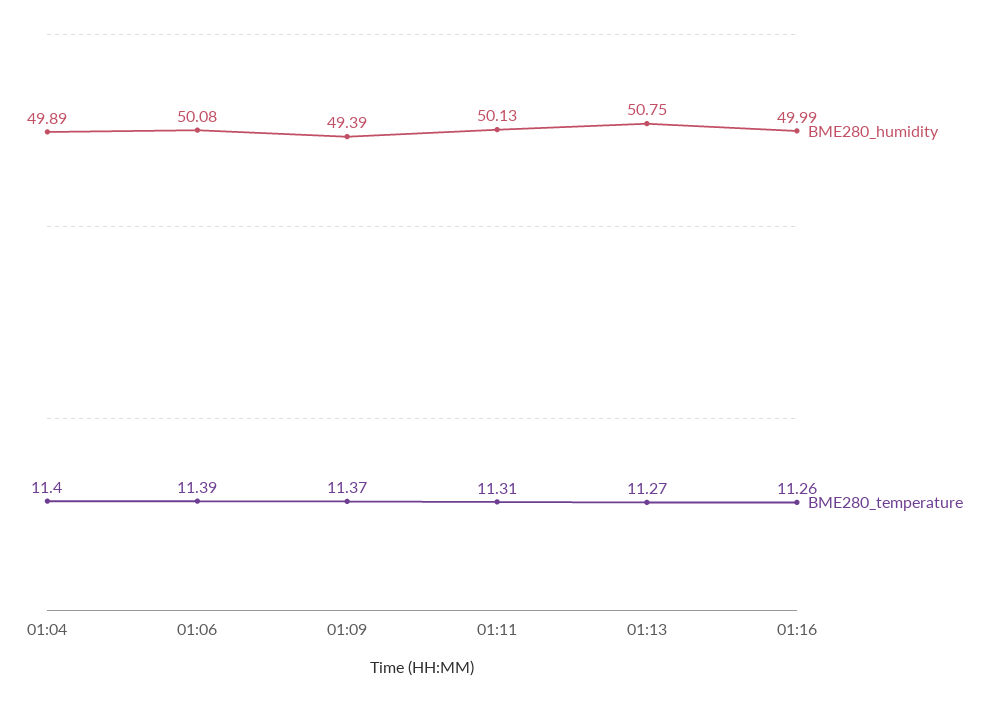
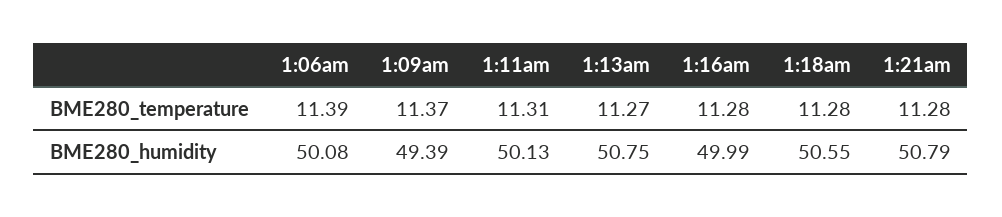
BME280_humidity, 01:04: 49.89 -> none
BME280_temperature, 01:04: 11.4 -> none
BME280_temperature, 01:16: 11.26 -> 11.28
BME280_temperature, 1:18am: none -> 11.28
BME280_temperature, 1:21am: none -> 11.28
BME280_humidity, 1:18am: none -> 50.55
BME280_humidity, 1:21am: none -> 50.79

